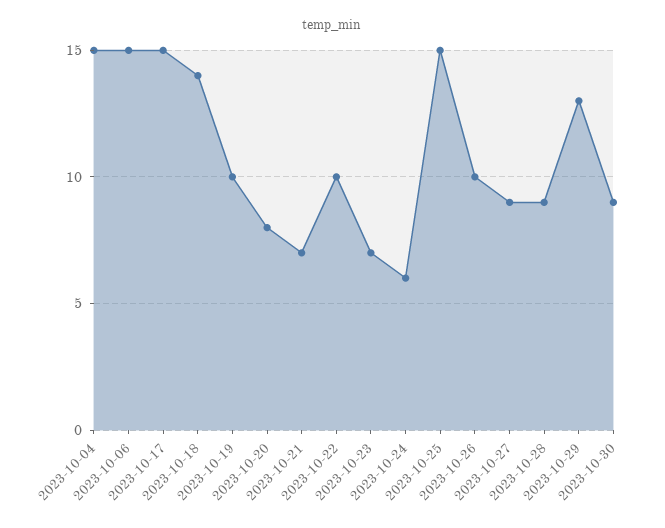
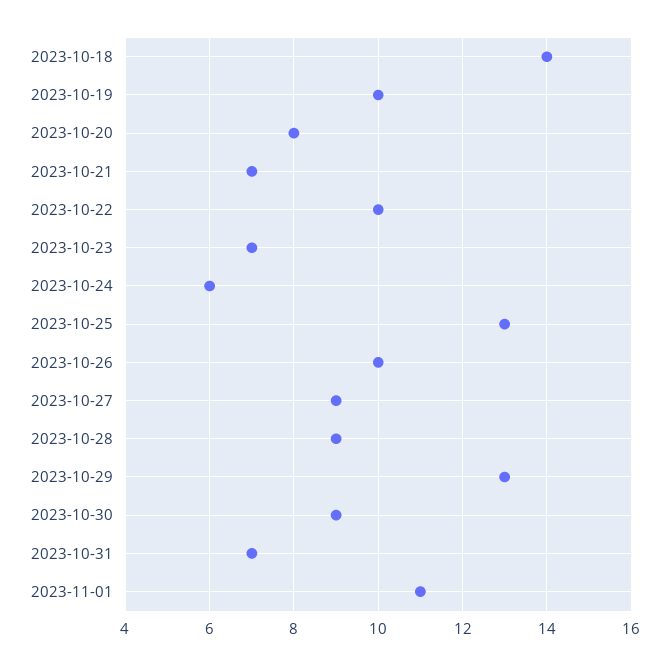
2023-10-04: 15 -> none
2023-10-06: 15 -> none
2023-10-17: 15 -> none
2023-10-25: 15 -> 13
2023-10-31: none -> 7
2023-11-01: none -> 11

